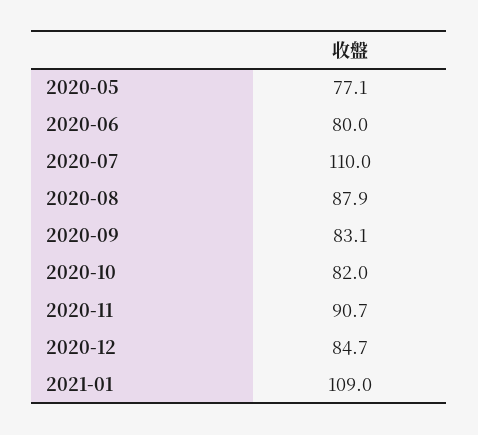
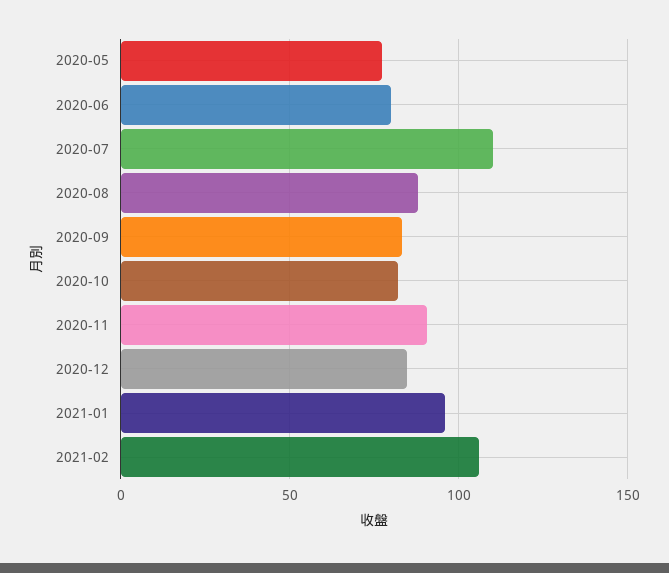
2021-01: 109 -> 95
2021-02: none -> 105

